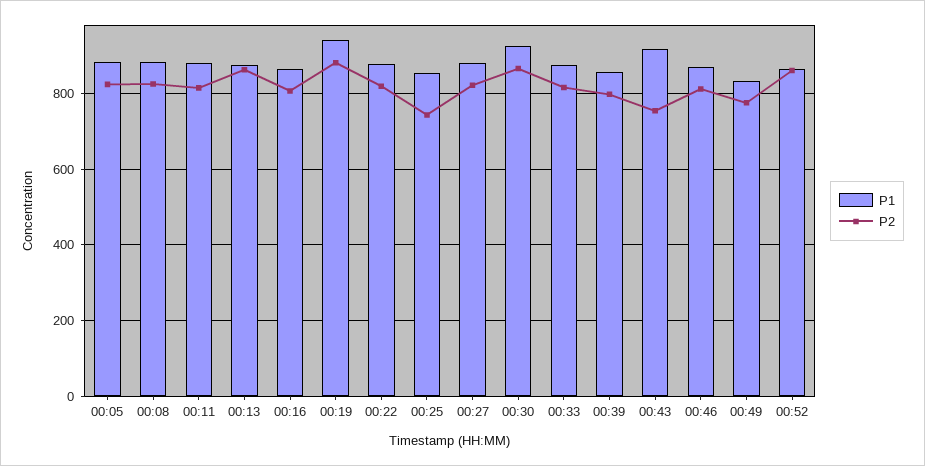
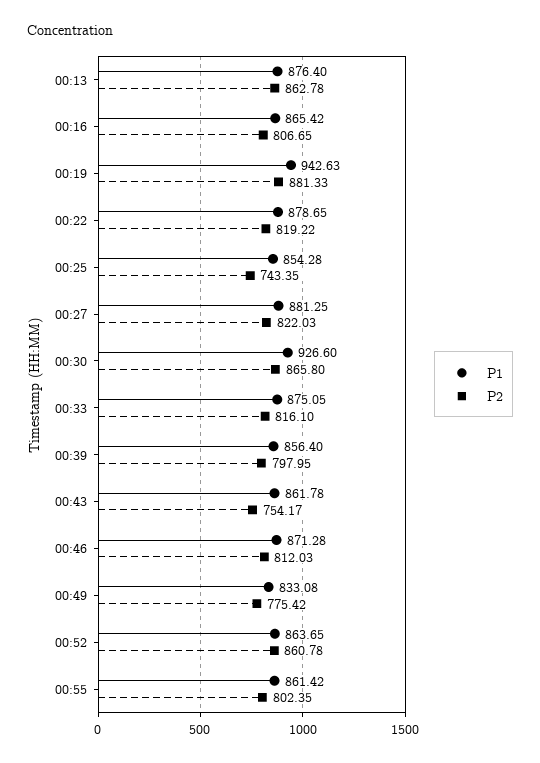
P1, 00:05: 880 -> none
P2, 00:05: 820 -> none
P1, 00:08: 880 -> none
P2, 00:08: 820 -> none
P1, 00:11: 880 -> none
P2, 00:11: 820 -> none
P1, 00:43: 920 -> 861.78
P1, 00:55: none -> 861.42
P2, 00:55: none -> 802.35

